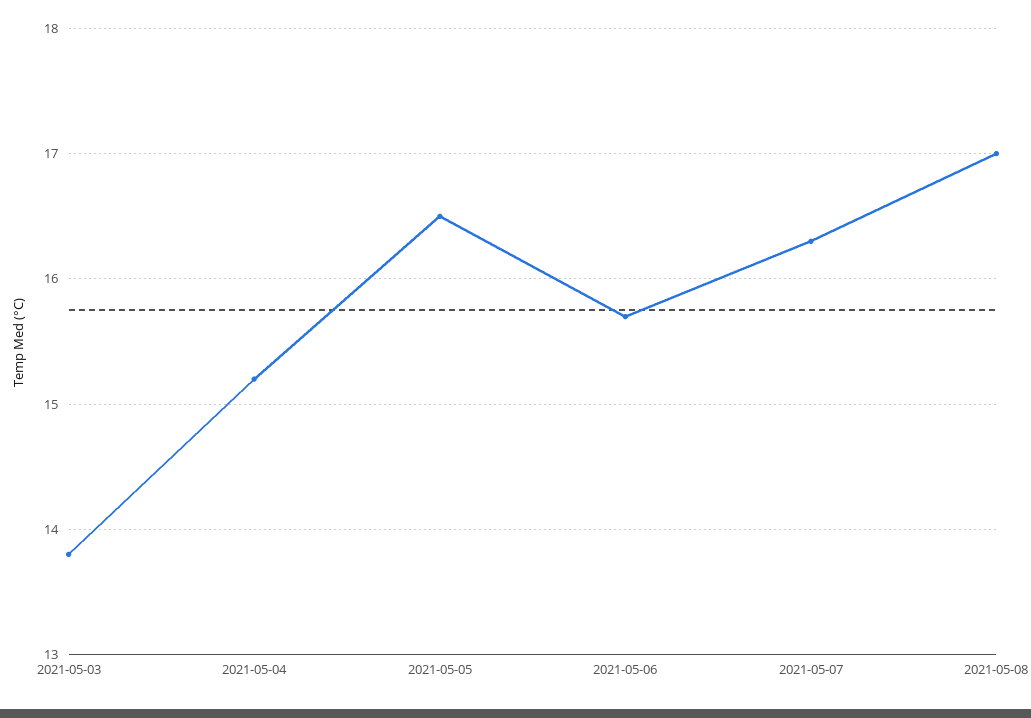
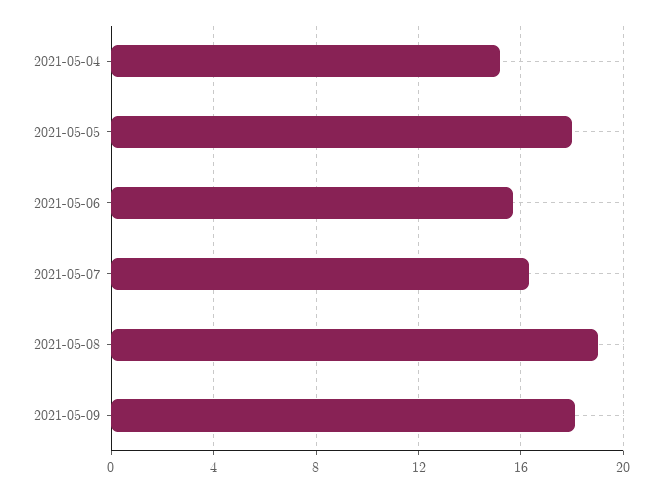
2021-05-03: 13.8 -> none
2021-05-05: 16.5 -> 18
2021-05-08: 17 -> 19
2021-05-09: none -> 18

